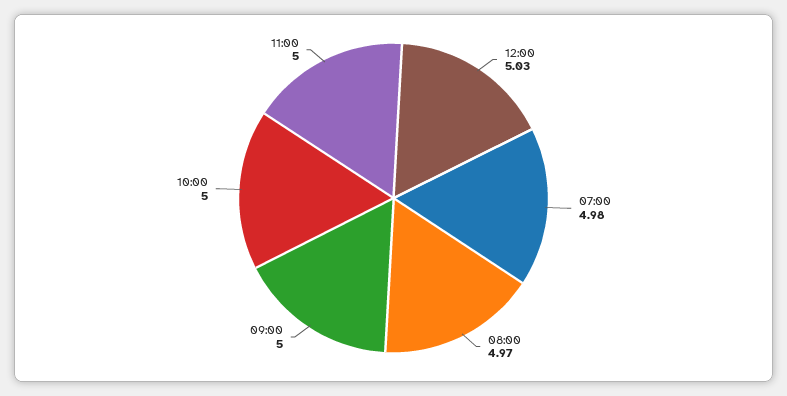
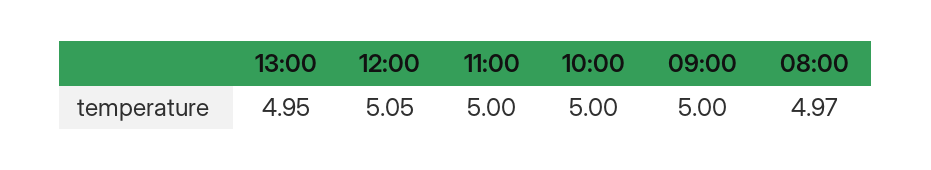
12:00: 5.03 -> 5.05
07:00: 4.98 -> none
13:00: none -> 4.95

